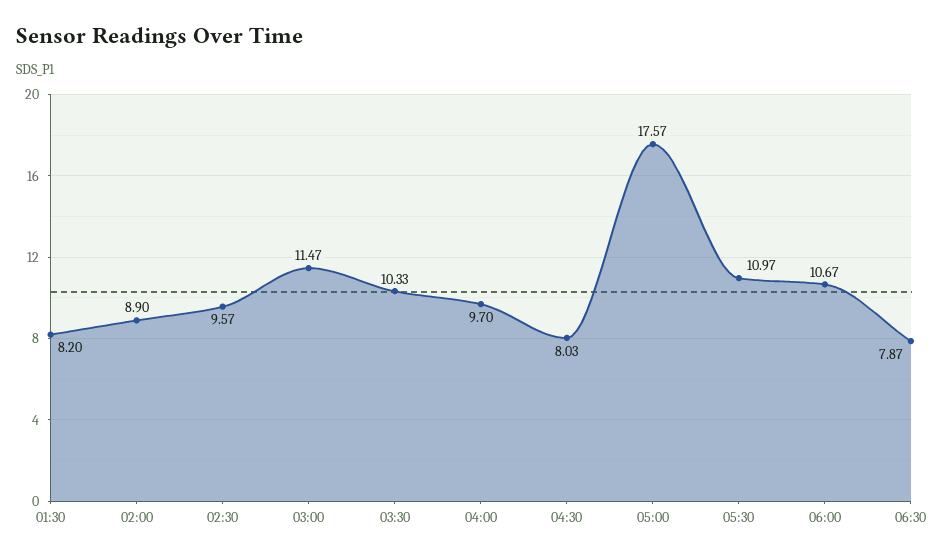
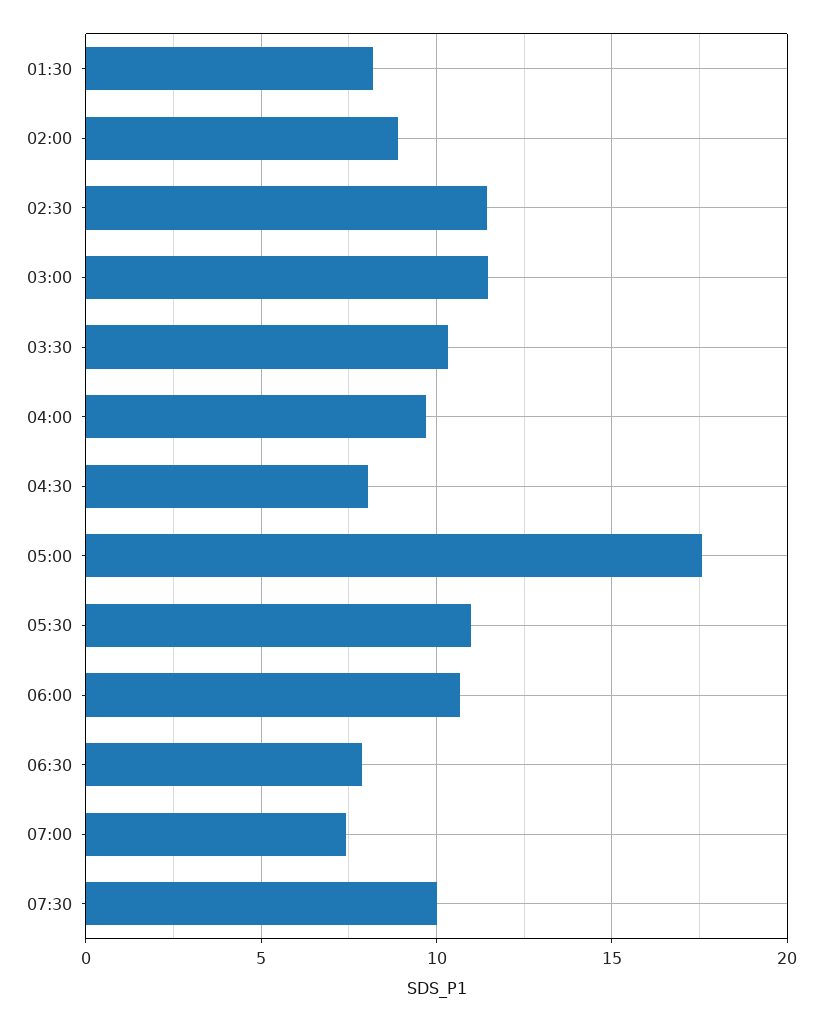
02:30: 9.57 -> 11.5
07:00: none -> 7.5
07:30: none -> 10

